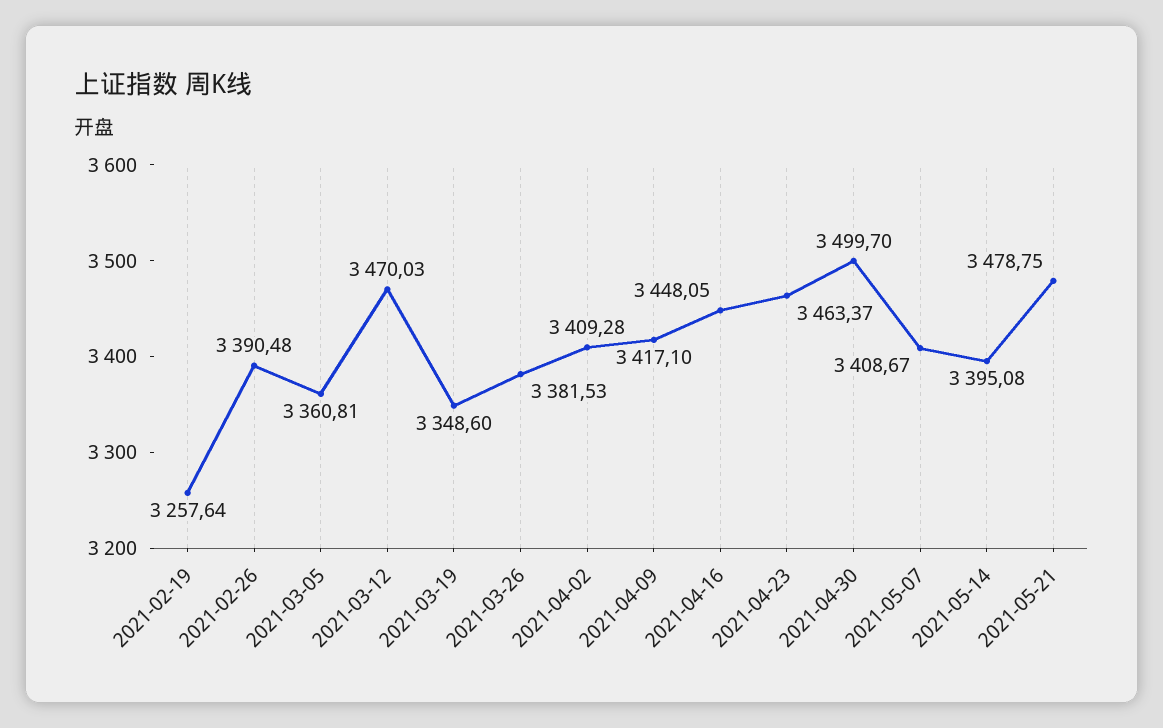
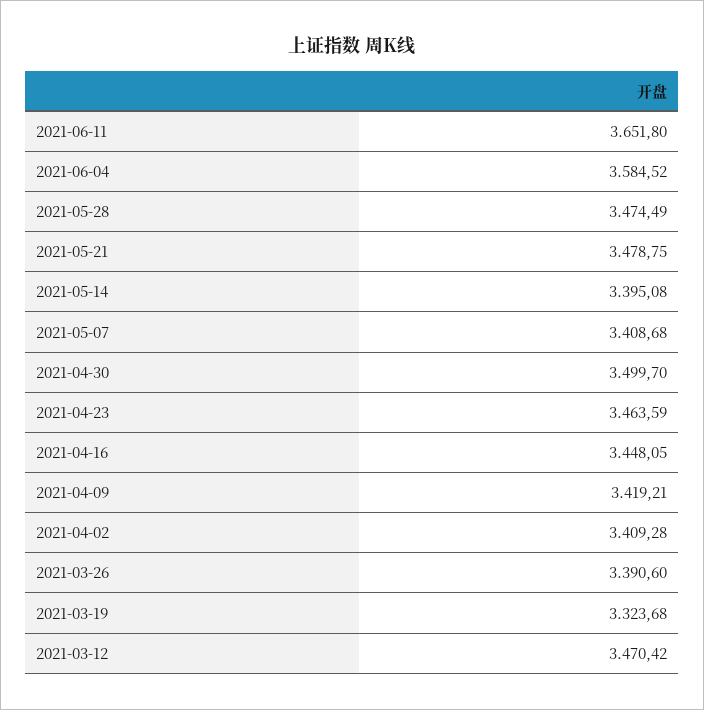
2021-02-19: 3257.64 -> none
2021-02-26: 3390.48 -> none
2021-03-05: 3360.81 -> none
2021-03-12: 3470.03 -> 3470.42
2021-03-19: 3348.6 -> 3323.68
2021-03-26: 3381.53 -> 3390.6
2021-04-09: 3417.1 -> 3419.21
2021-04-23: 3463.37 -> 3463.59
2021-05-07: 3408.67 -> 3408.68
2021-06-11: none -> 3651.8
2021-06-04: none -> 3584.52
2021-05-28: none -> 3474.49

